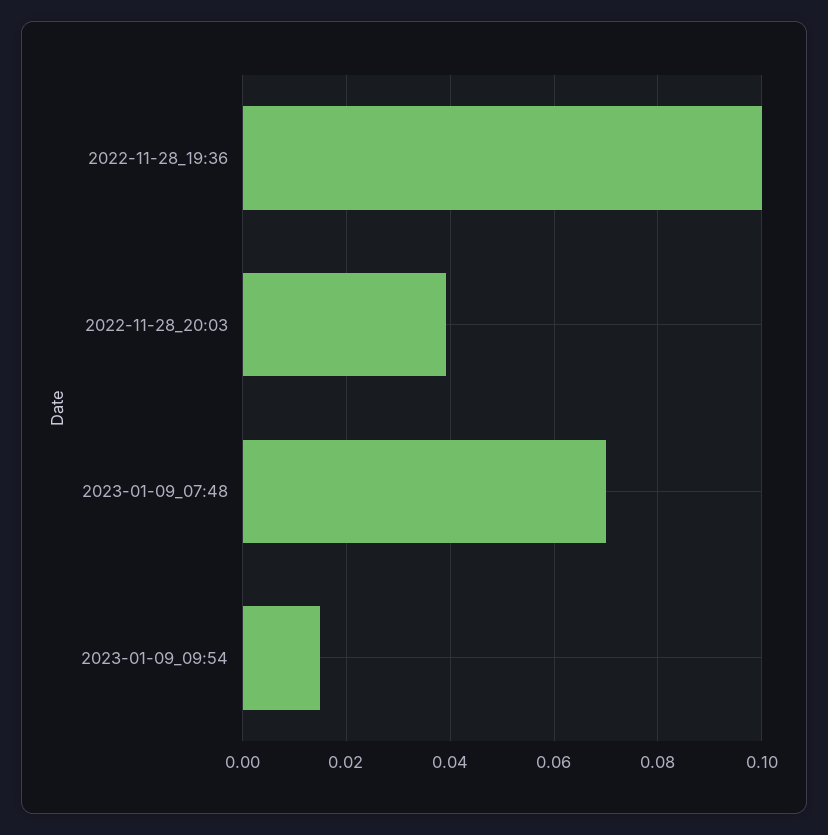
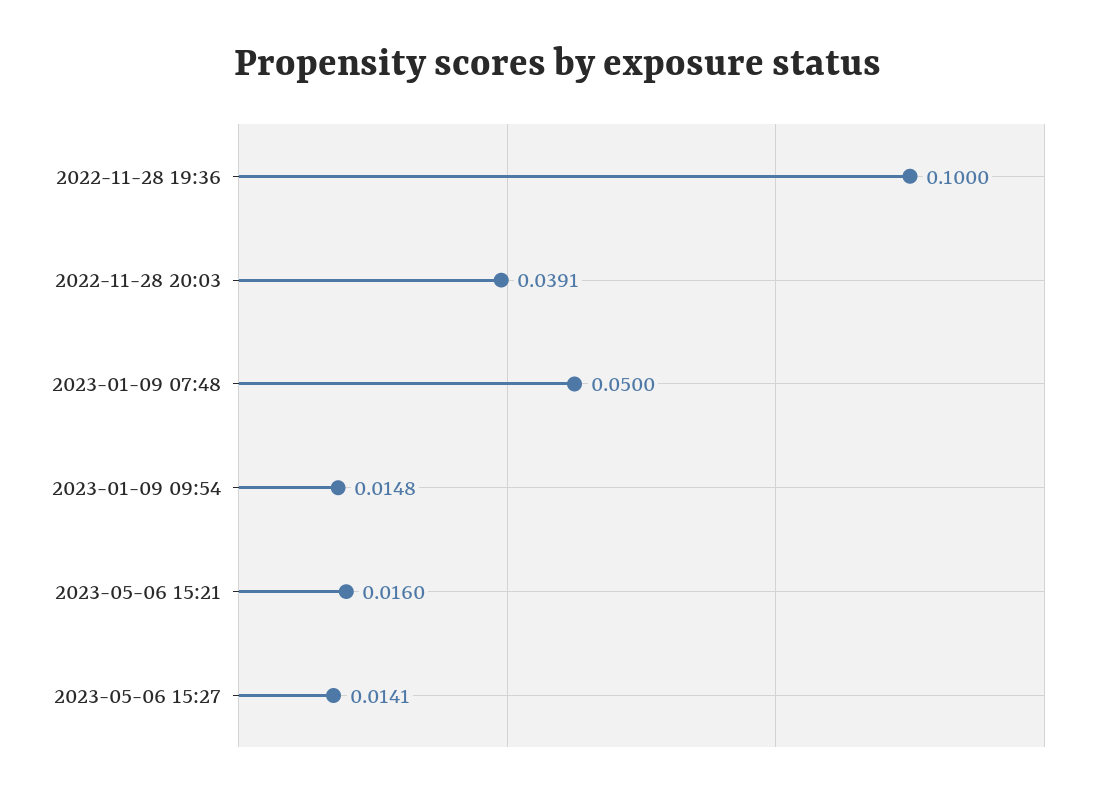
2023-01-09_07:48: 0.07 -> 0.05
2023-05-06 15:21: none -> 0.016
2023-05-06 15:27: none -> 0.0141

